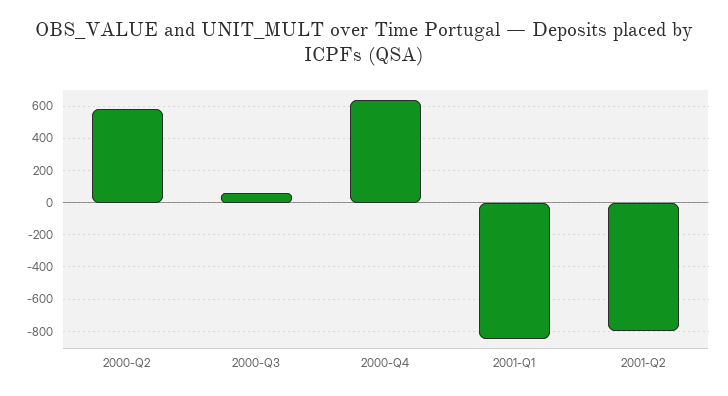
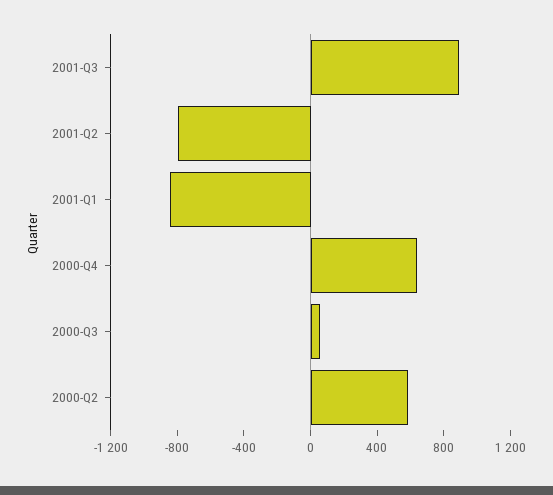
2001-Q3: none -> 900

